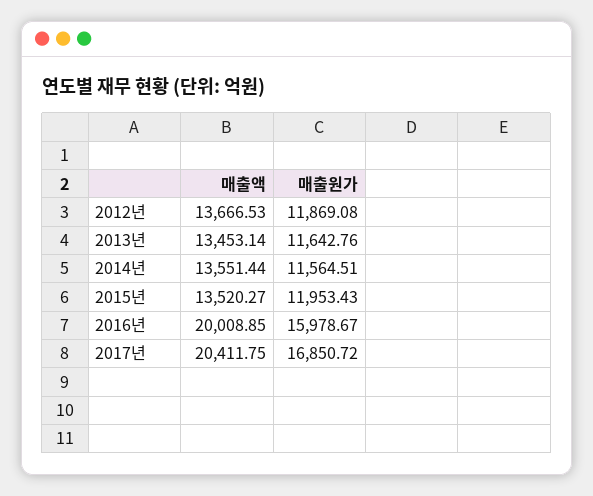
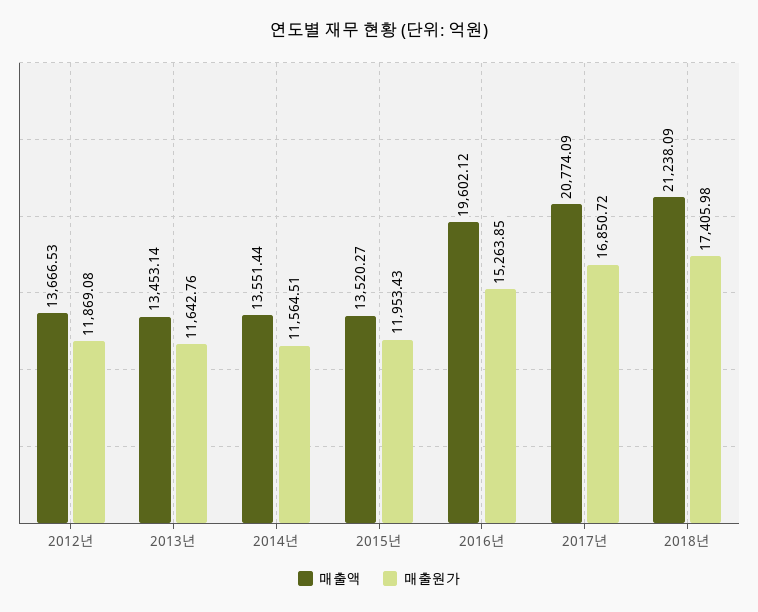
매출액, 2016년: 20008.85 -> 19602.12
매출원가, 2016년: 15978.67 -> 15263.85
매출액, 2017년: 20411.75 -> 20774.09
매출액, 2018년: none -> 21238.09
매출원가, 2018년: none -> 17405.98

